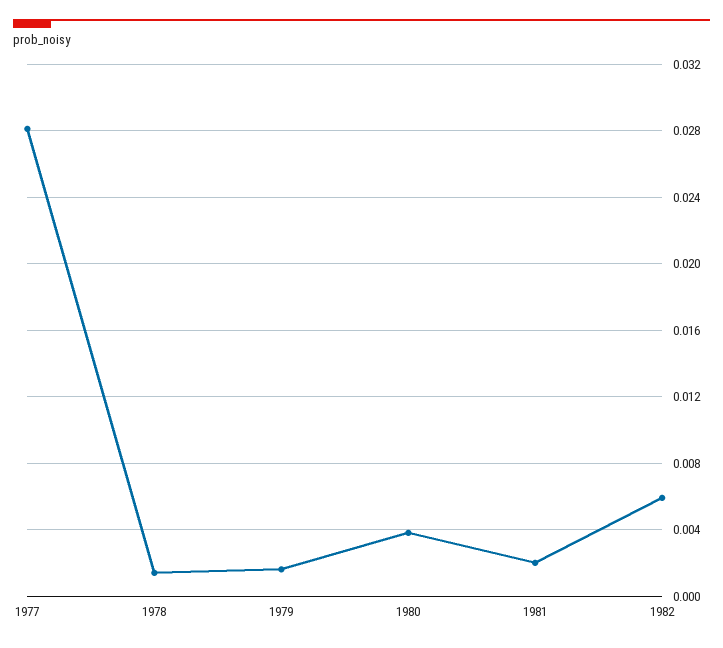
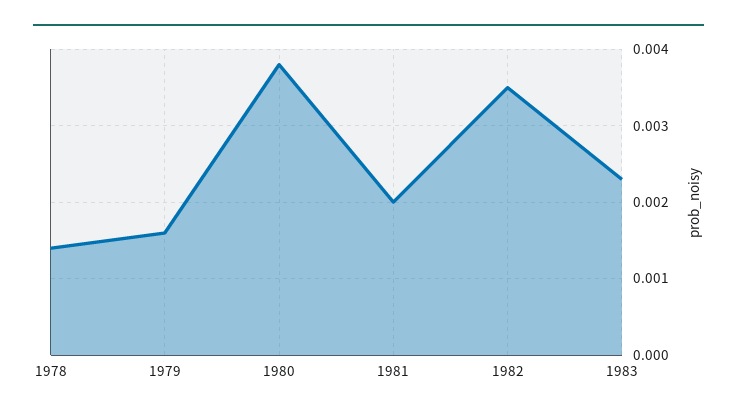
1977: 0.028 -> none
1982: 0.006 -> 0.0035
1983: none -> 0.0023

